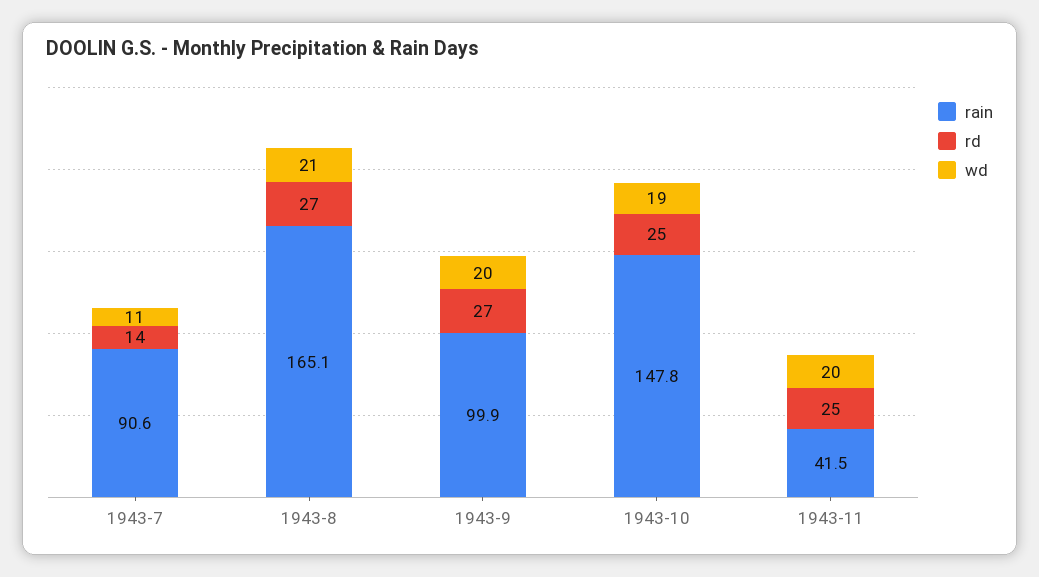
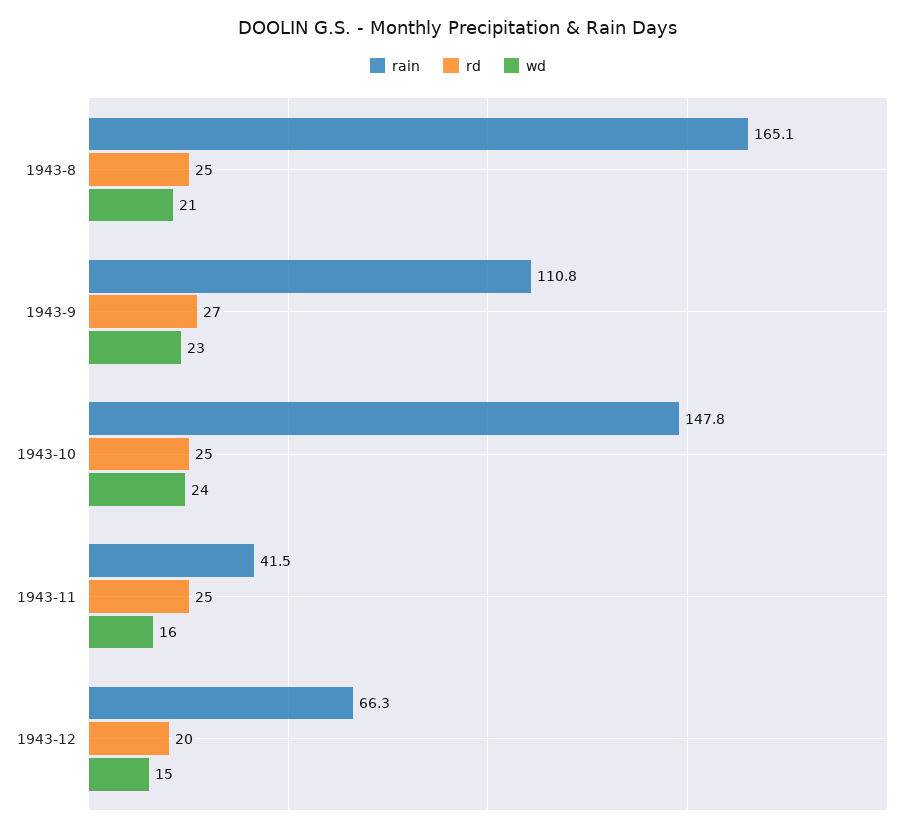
rain, 1943-7: 90.6 -> none
rd, 1943-7: 14 -> none
wd, 1943-7: 11 -> none
rd, 1943-8: 27 -> 25
rain, 1943-9: 99.9 -> 110.8
wd, 1943-9: 20 -> 23
wd, 1943-10: 19 -> 24
wd, 1943-11: 20 -> 16
rain, 1943-12: none -> 66.3
rd, 1943-12: none -> 20
wd, 1943-12: none -> 15

